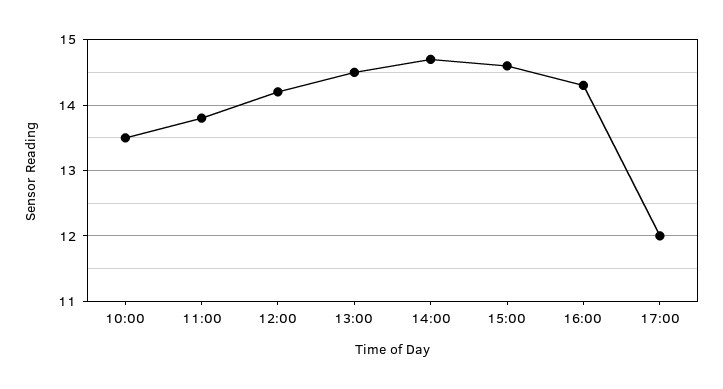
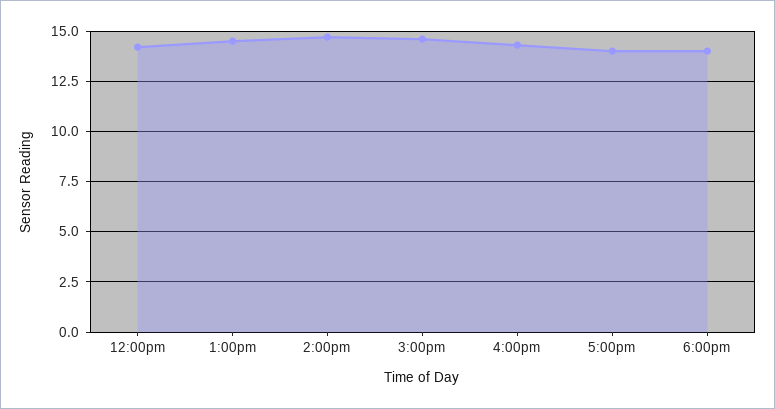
10:00: 13.5 -> none
11:00: 13.8 -> none
17:00: 12 -> 14
6:00pm: none -> 14

